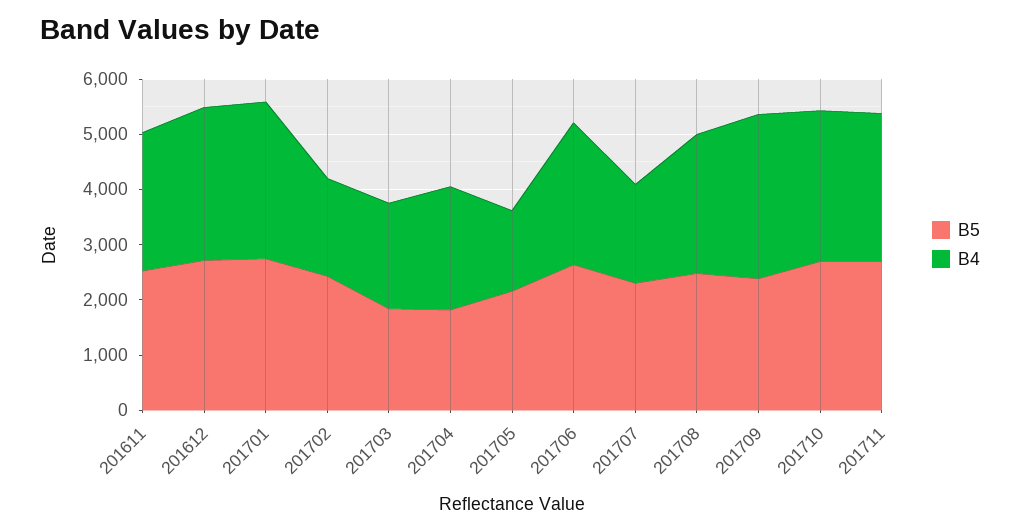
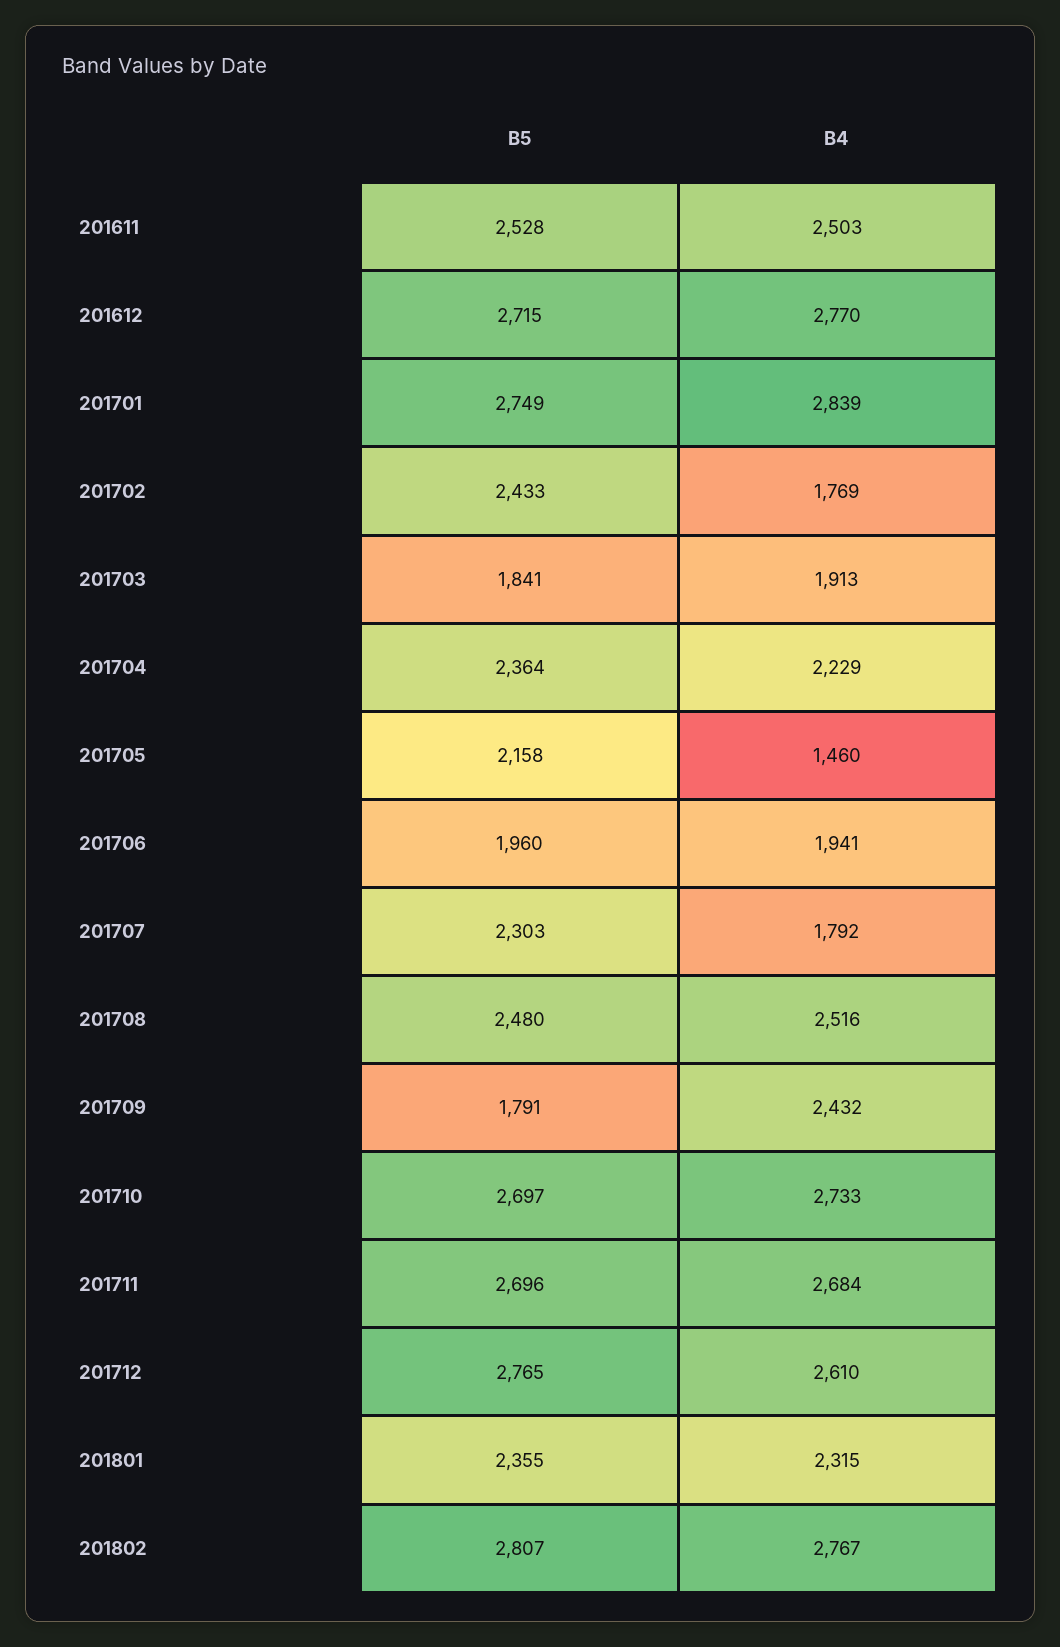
B5, 201704: 1800 -> 2364
B5, 201706: 2600 -> 1960
B4, 201706: 2600 -> 1941
B5, 201709: 2400 -> 1791
B4, 201709: 3000 -> 2432
B5, 201712: none -> 2765
B4, 201712: none -> 2610
B5, 201801: none -> 2355
B4, 201801: none -> 2315
B5, 201802: none -> 2807
B4, 201802: none -> 2767

